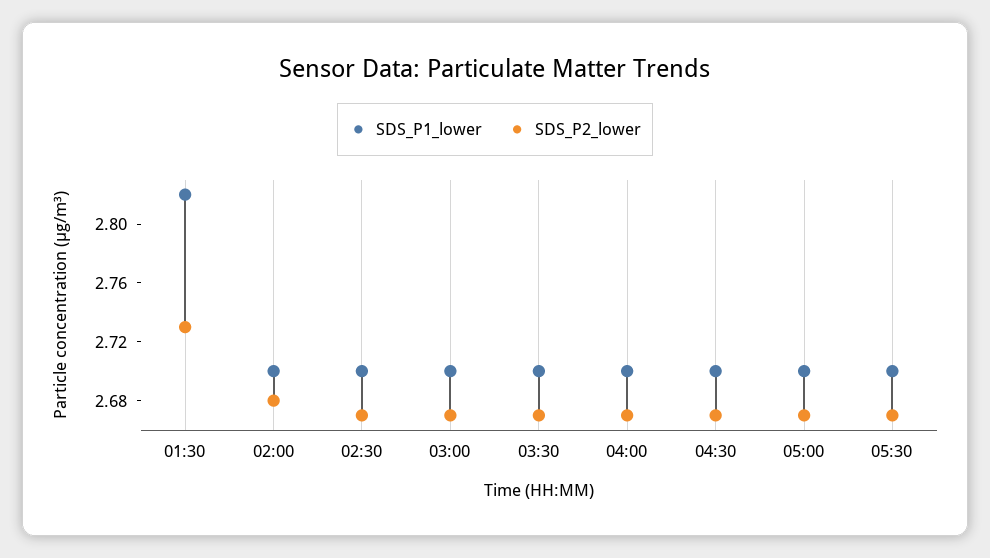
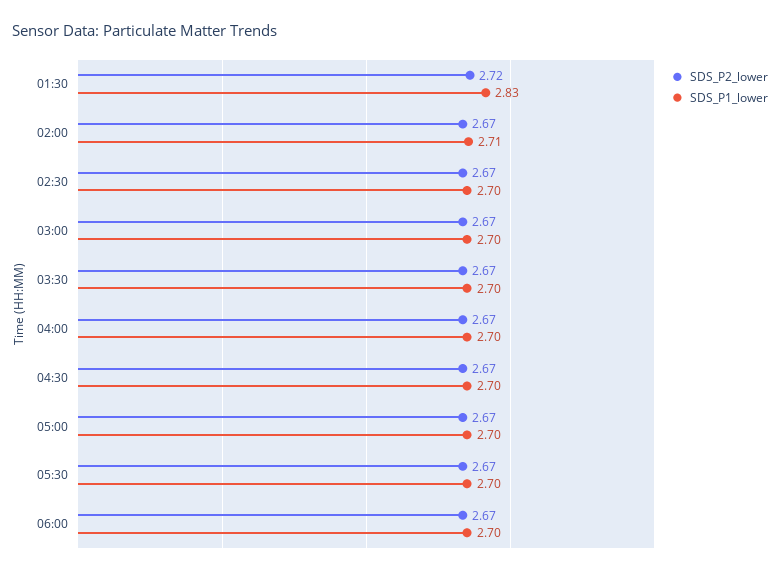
SDS_P1_lower, 01:30: 2.82 -> 2.83
SDS_P2_lower, 01:30: 2.73 -> 2.72
SDS_P1_lower, 02:00: 2.7 -> 2.71
SDS_P2_lower, 02:00: 2.68 -> 2.67
SDS_P2_lower, 06:00: none -> 2.67
SDS_P1_lower, 06:00: none -> 2.7

